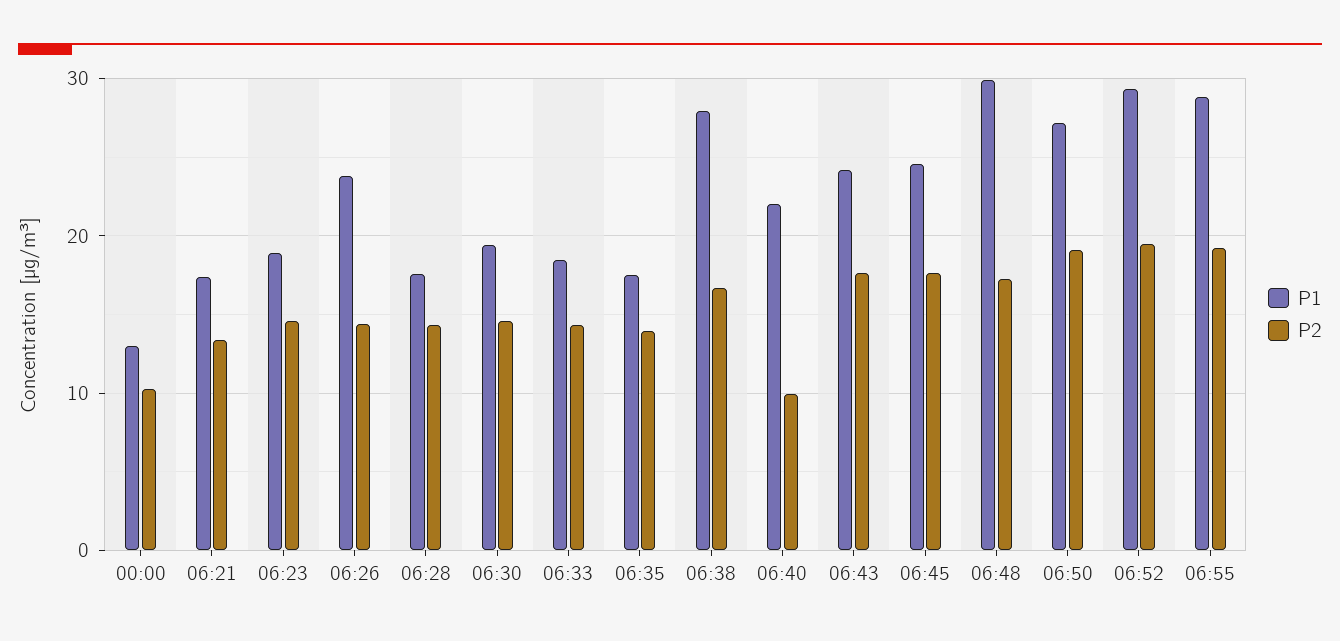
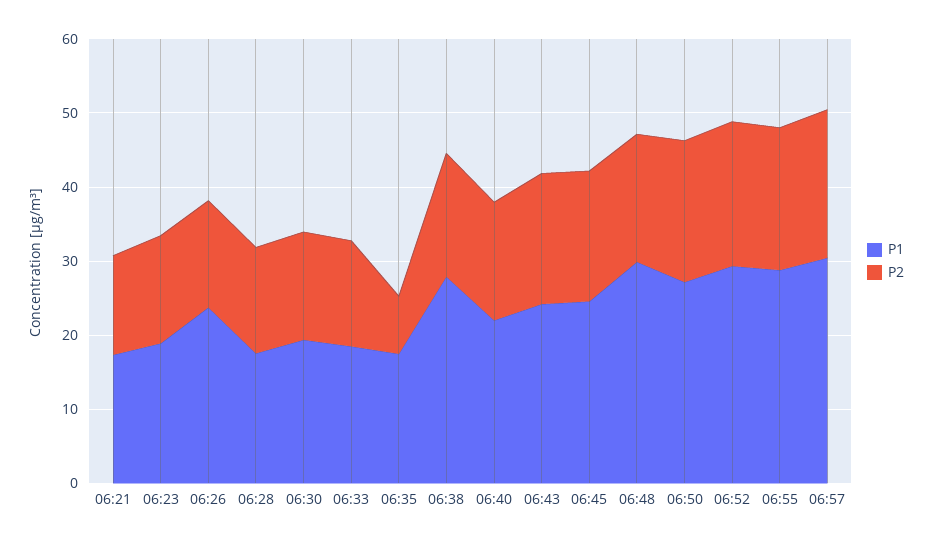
P1, 00:00: 13 -> none
P2, 00:00: 10 -> none
P2, 06:35: 14 -> 8
P2, 06:40: 10 -> 16
P1, 06:57: none -> 30
P2, 06:57: none -> 20

